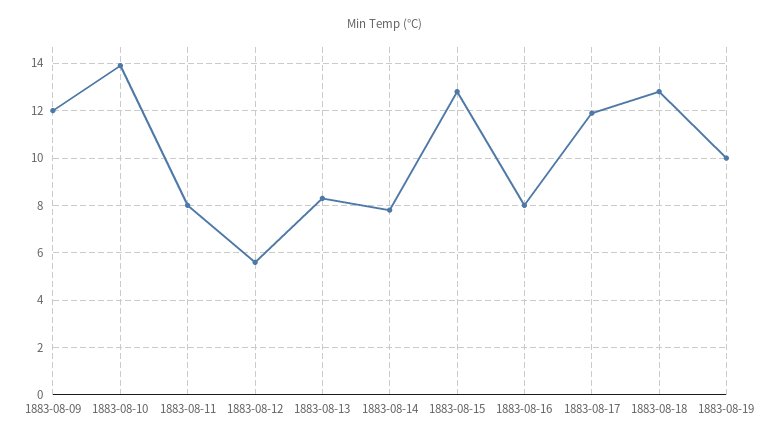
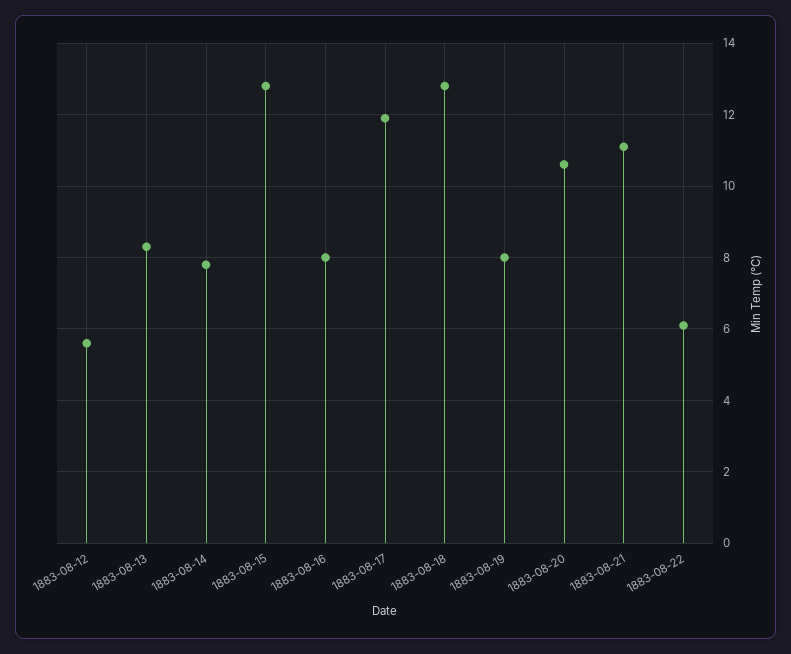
1883-08-09: 12 -> none
1883-08-10: 14 -> none
1883-08-11: 8 -> none
1883-08-19: 10 -> 8
1883-08-20: none -> 10.5
1883-08-21: none -> 11
1883-08-22: none -> 6

